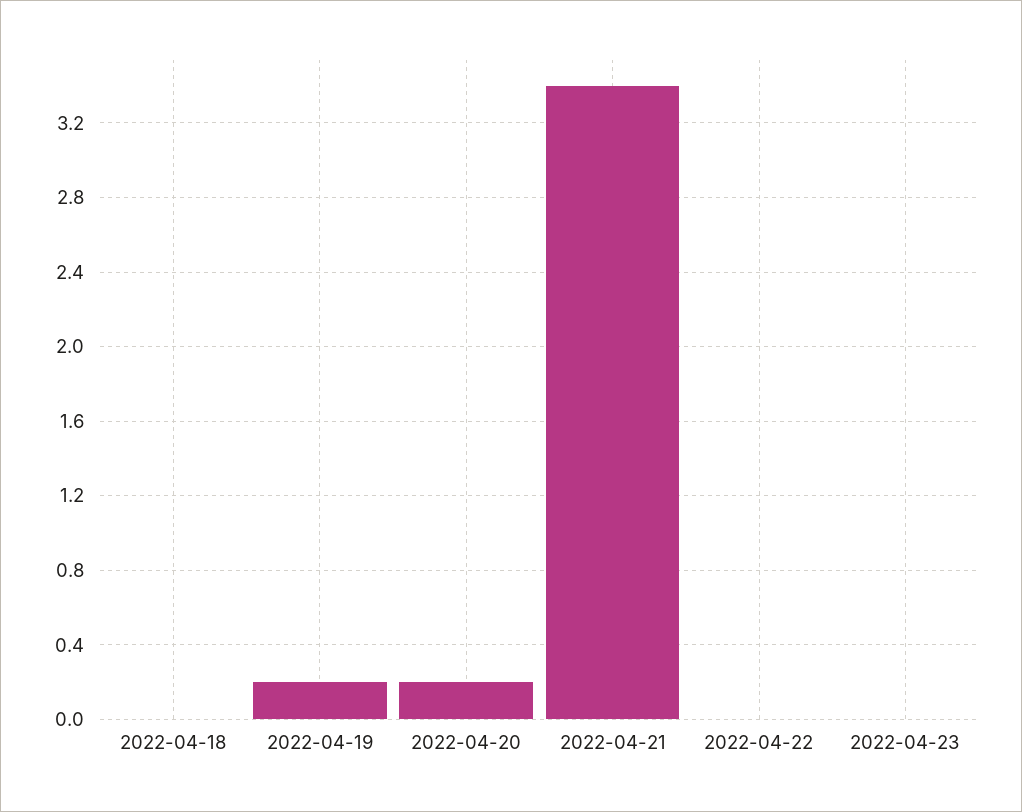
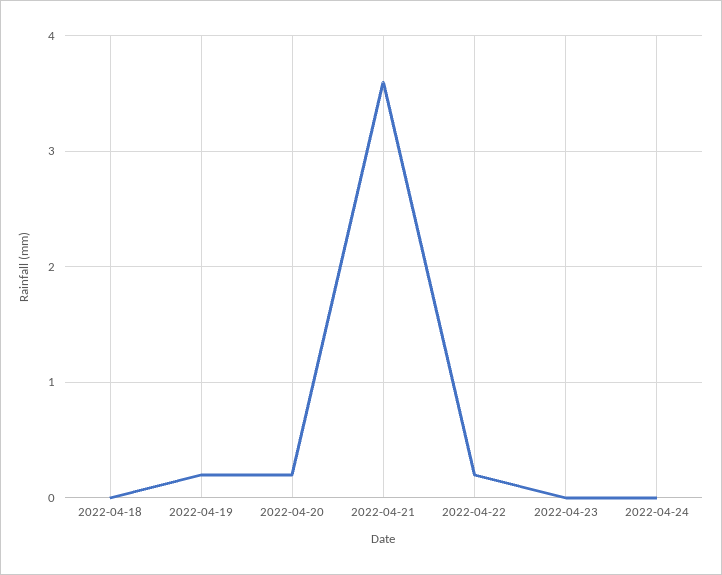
2022-04-21: 3.4 -> 3.6
2022-04-22: 0 -> 0.2
2022-04-24: none -> 0

